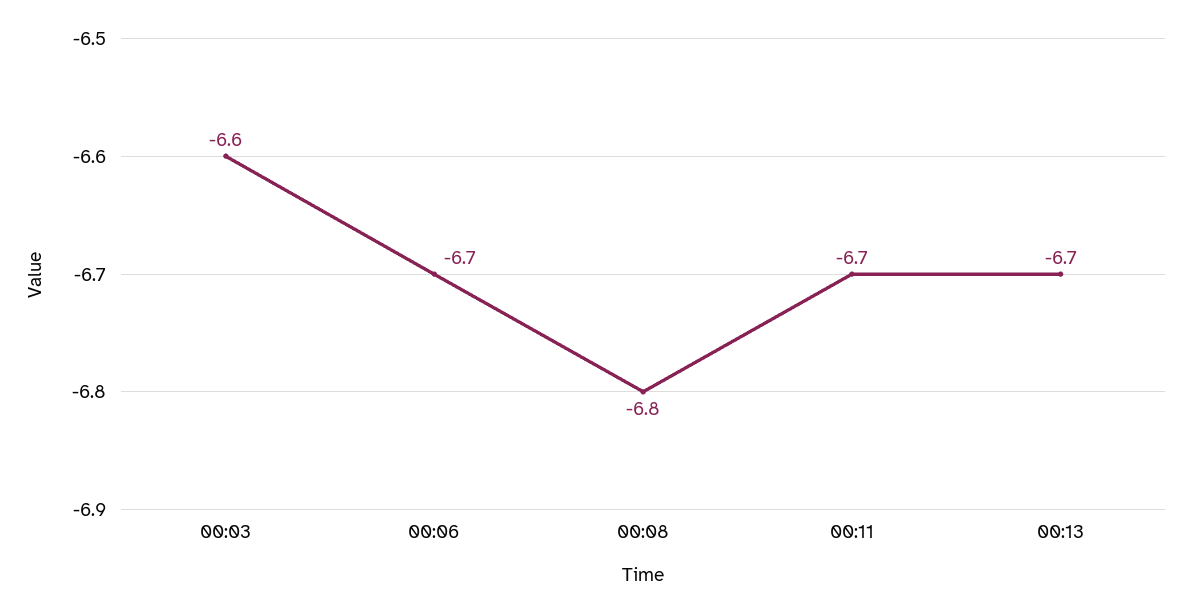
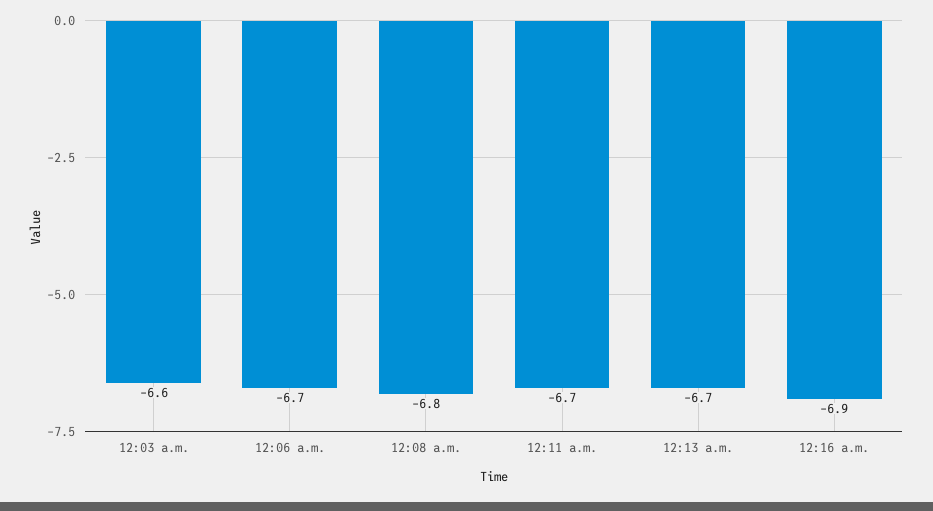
12:16 a.m.: none -> -6.9

